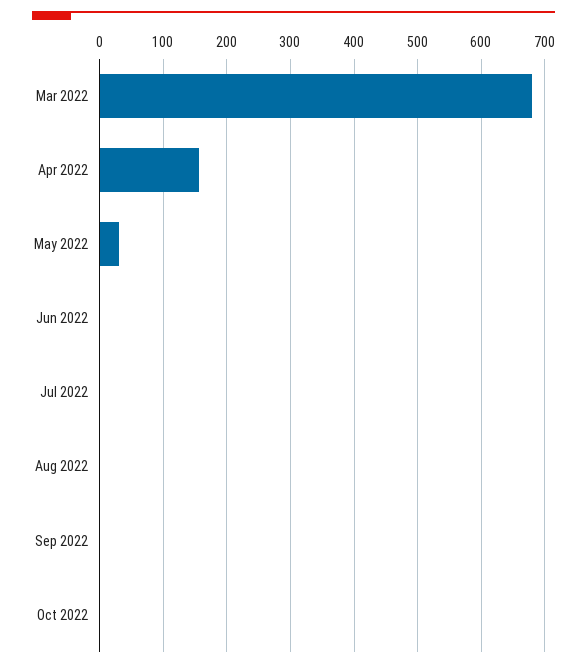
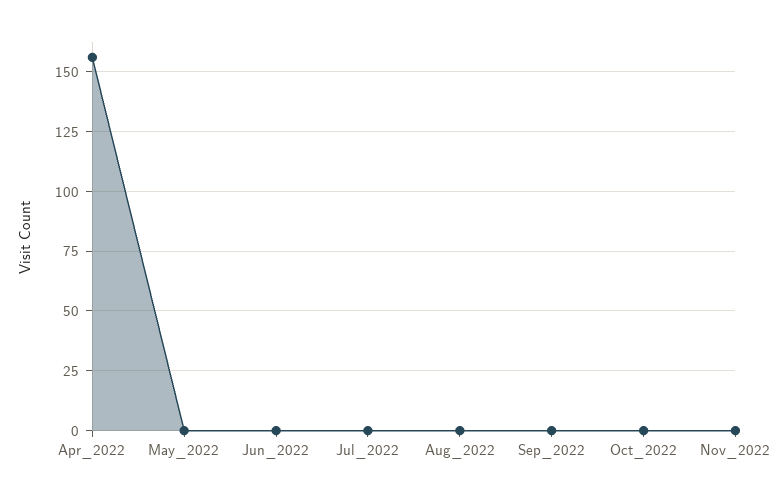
Mar 2022: 680 -> none
May 2022: 30 -> 0
Nov_2022: none -> 0

